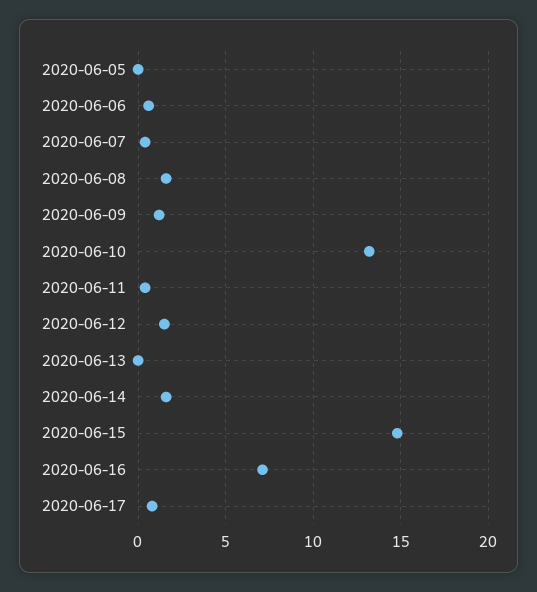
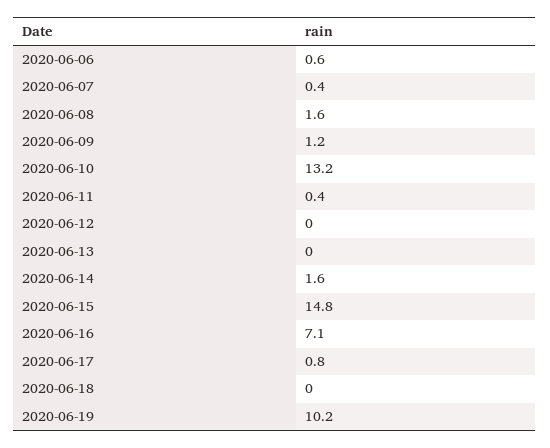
2020-06-05: 0 -> none
2020-06-12: 1.5 -> 0
2020-06-18: none -> 0
2020-06-19: none -> 10.2

